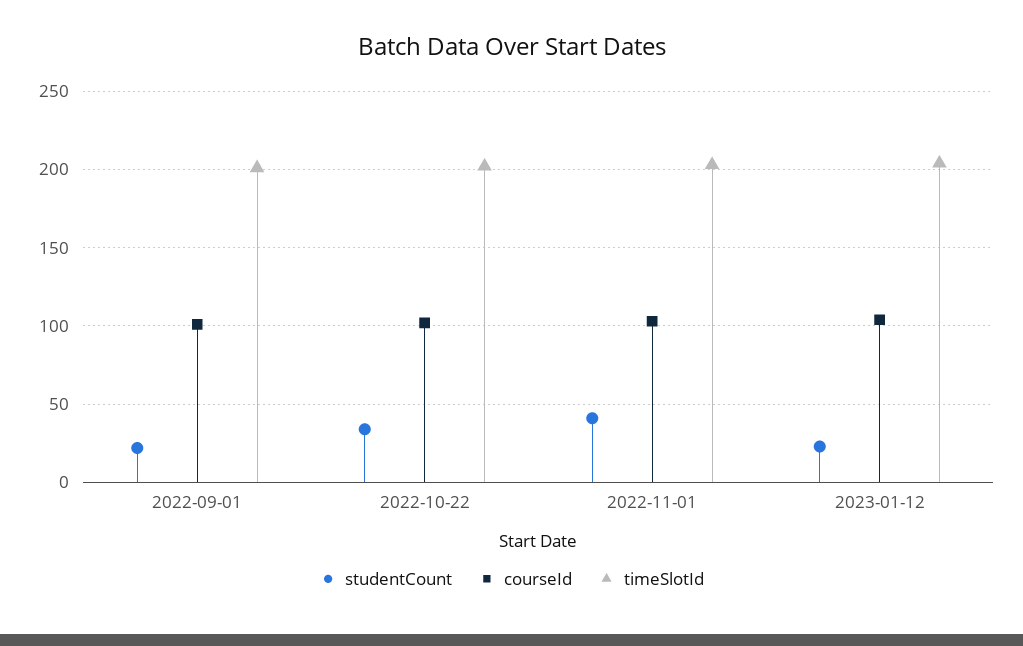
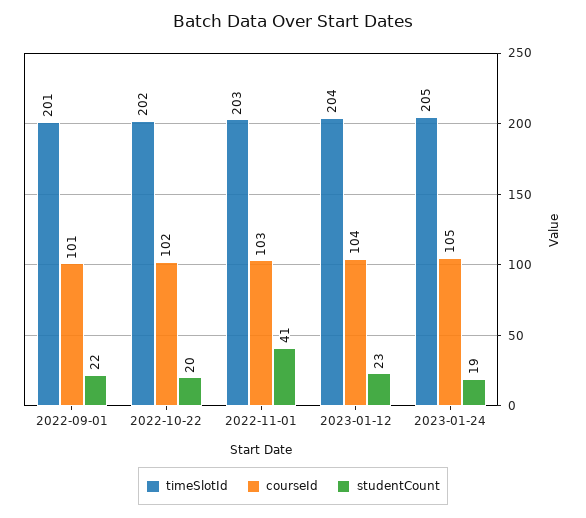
studentCount, 2022-10-22: 35 -> 20
timeSlotId, 2023-01-24: none -> 205
courseId, 2023-01-24: none -> 105
studentCount, 2023-01-24: none -> 19

